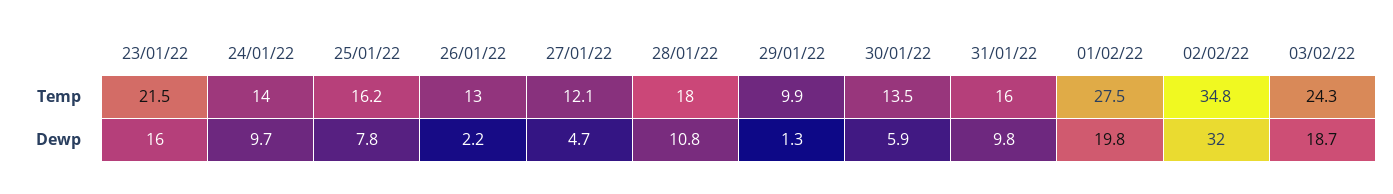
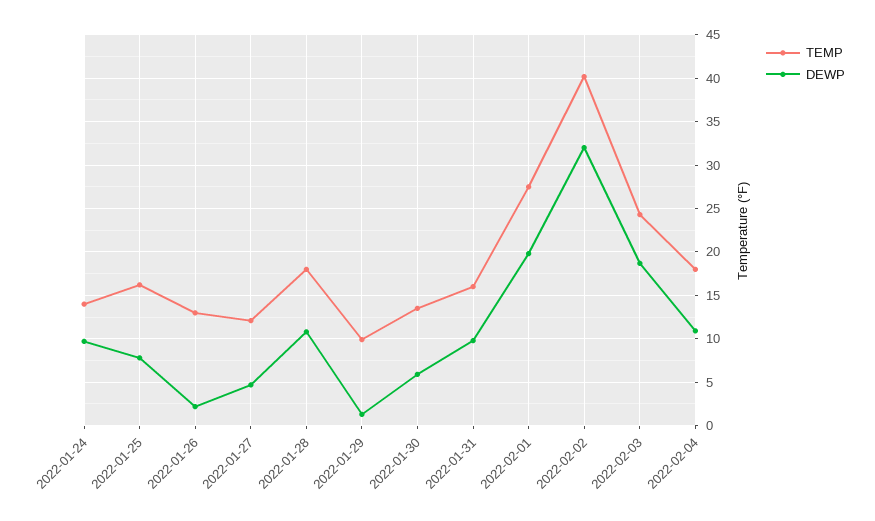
Temp, 23/01/22: 21.5 -> none
Temp, 02/02/22: 34.8 -> 40
Dewp, 23/01/22: 16 -> none
Temp, 2022-02-04: none -> 18
Dewp, 2022-02-04: none -> 11

